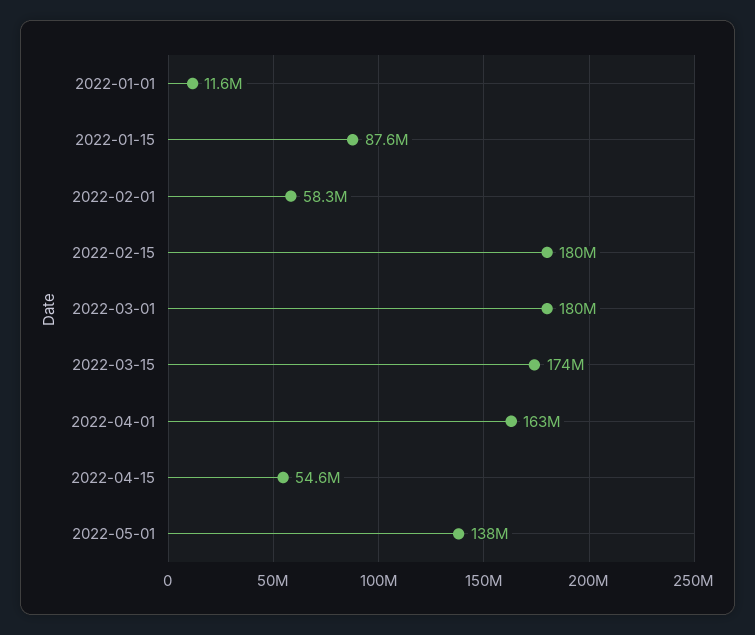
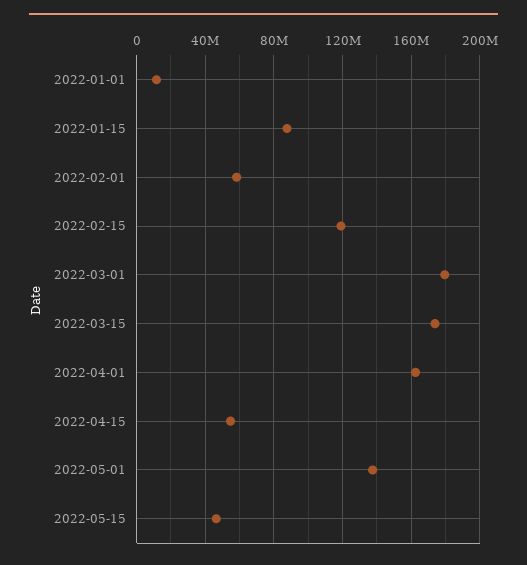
2022-02-15: 180000000 -> 120000000
2022-05-15: none -> 45000000

